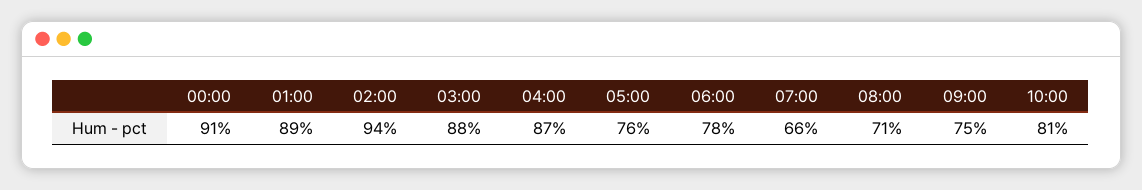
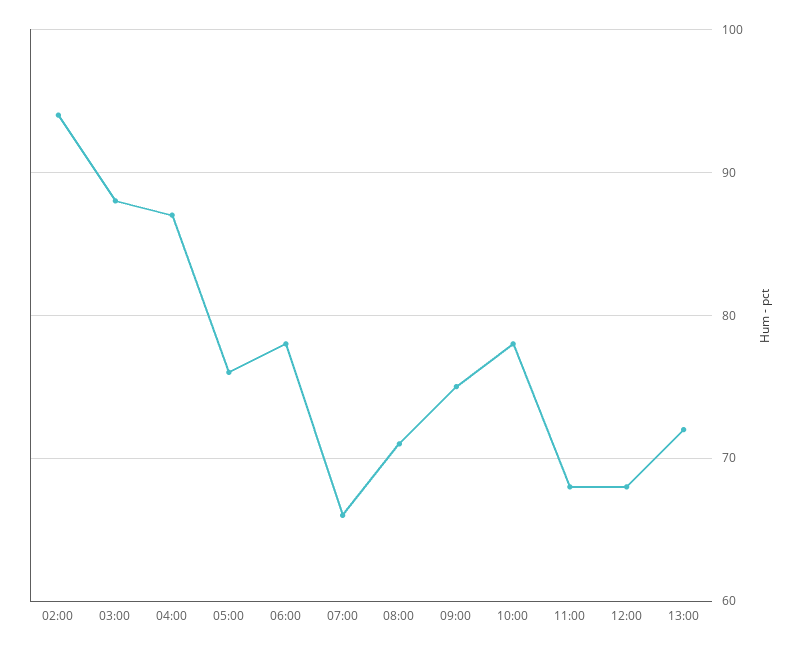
00:00: 91 -> none
01:00: 89 -> none
10:00: 81 -> 78
11:00: none -> 68
12:00: none -> 68
13:00: none -> 72

